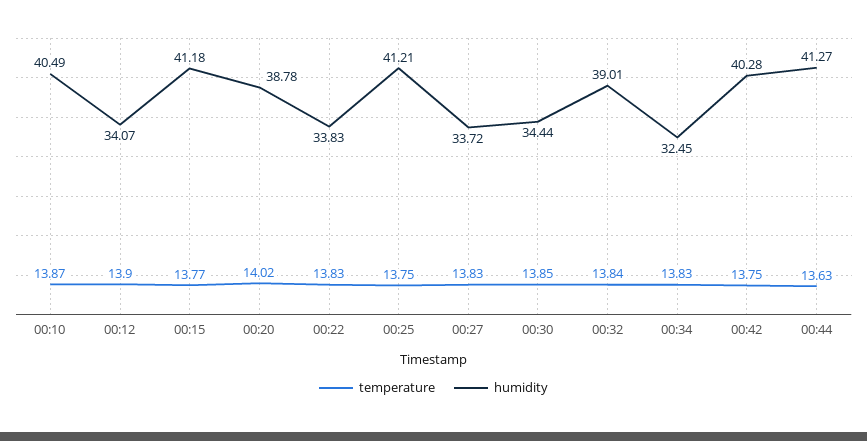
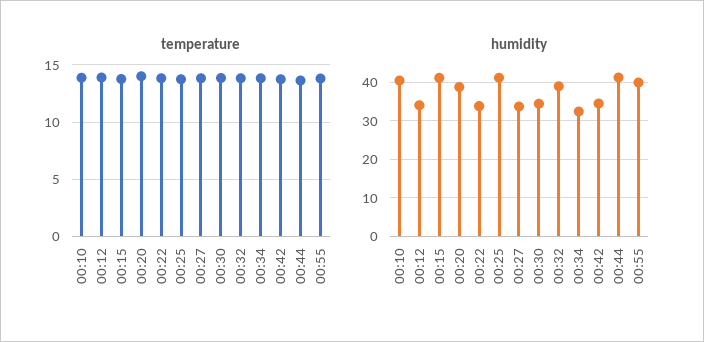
humidity, 00:42: 40.28 -> 34
temperature, 00:55: none -> 14
humidity, 00:55: none -> 40

